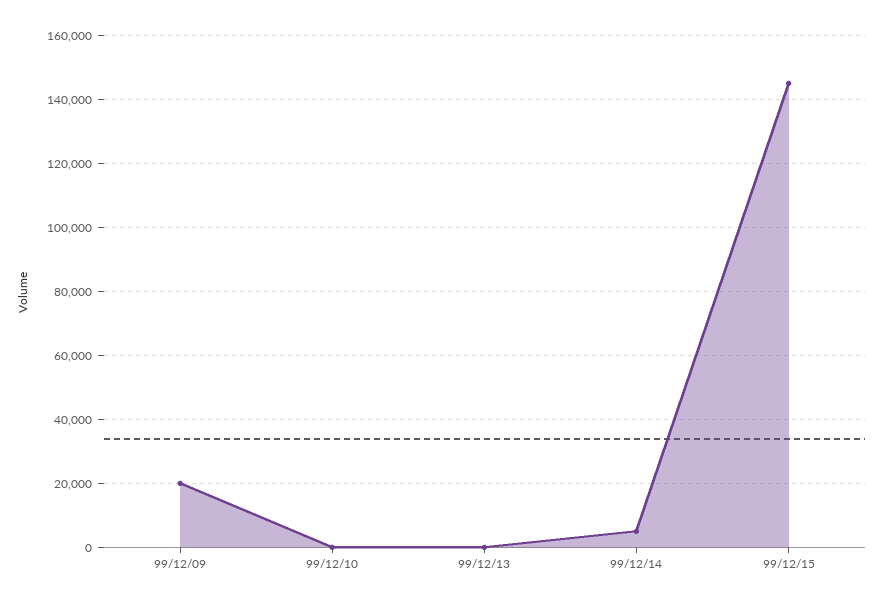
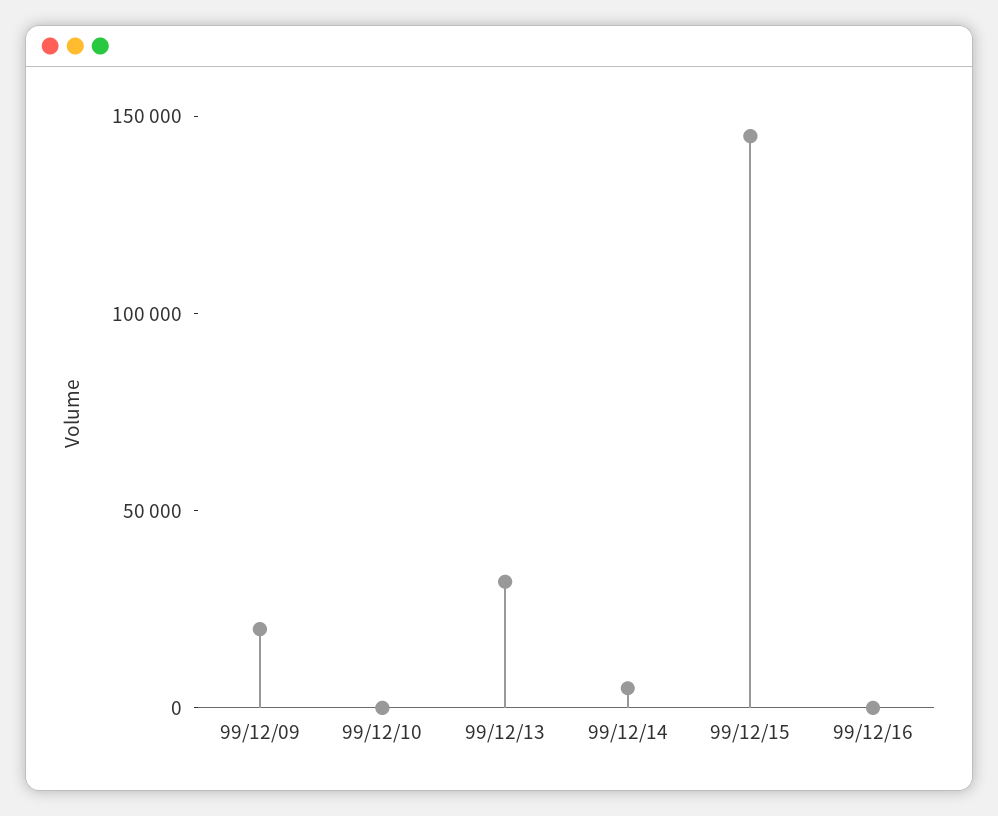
99/12/13: 0 -> 30000
99/12/16: none -> 0

